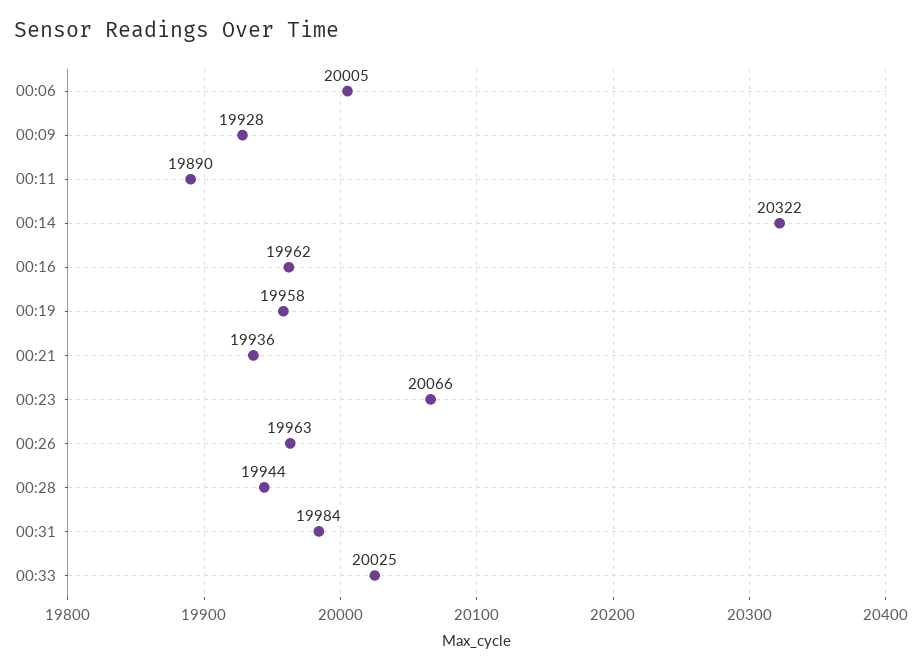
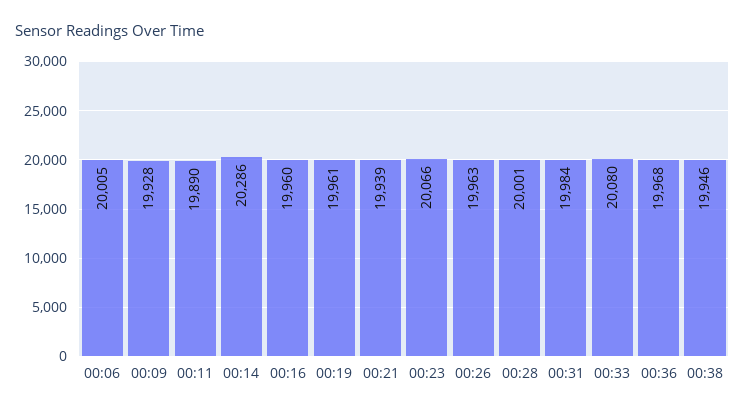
00:14: 20322 -> 20286
00:16: 19962 -> 19960
00:19: 19958 -> 19961
00:21: 19936 -> 19939
00:28: 19944 -> 20001
00:33: 20025 -> 20080
00:36: none -> 19968
00:38: none -> 19946

